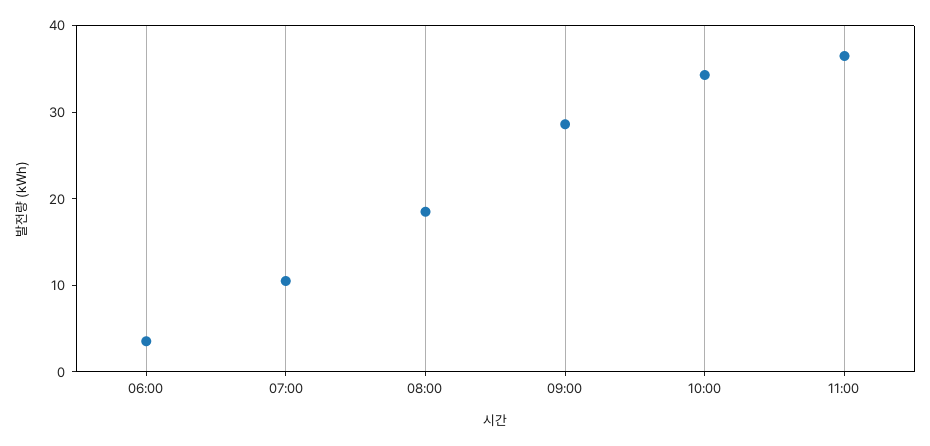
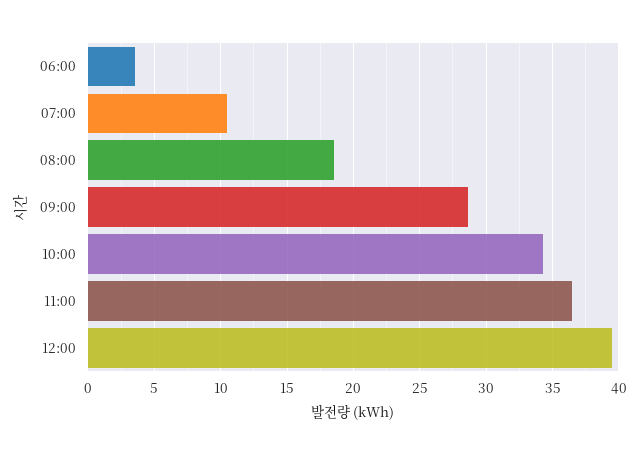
12:00: none -> 39.5

